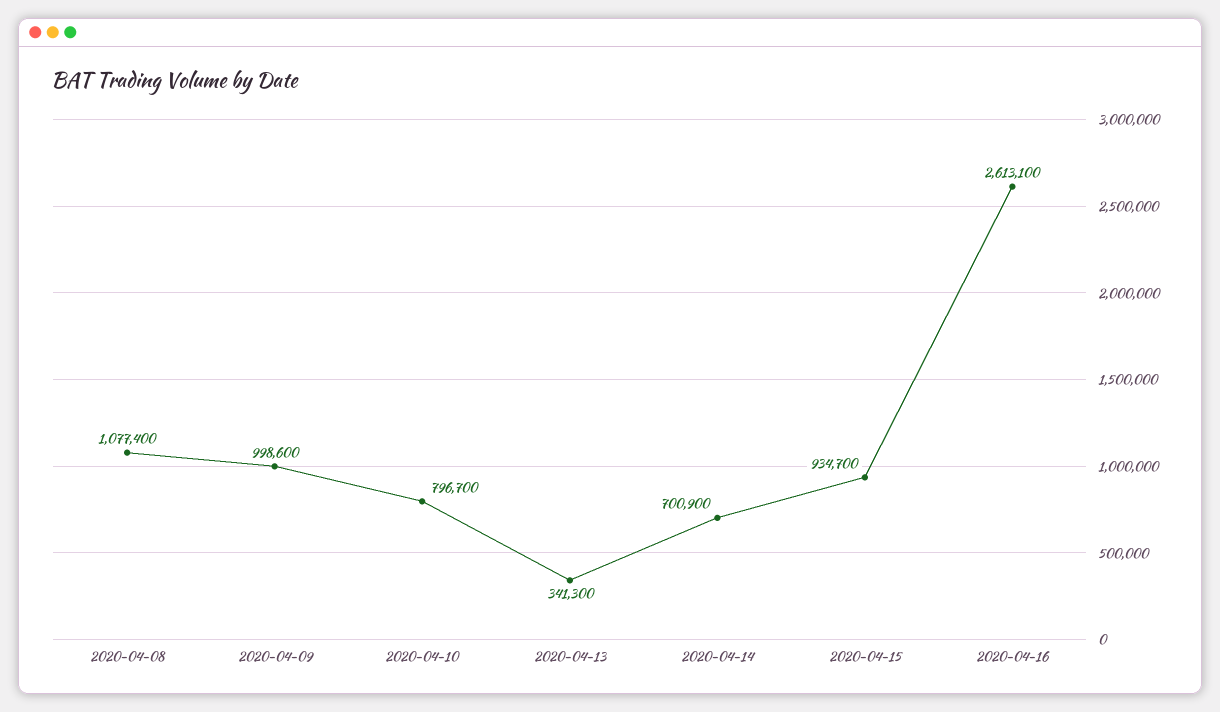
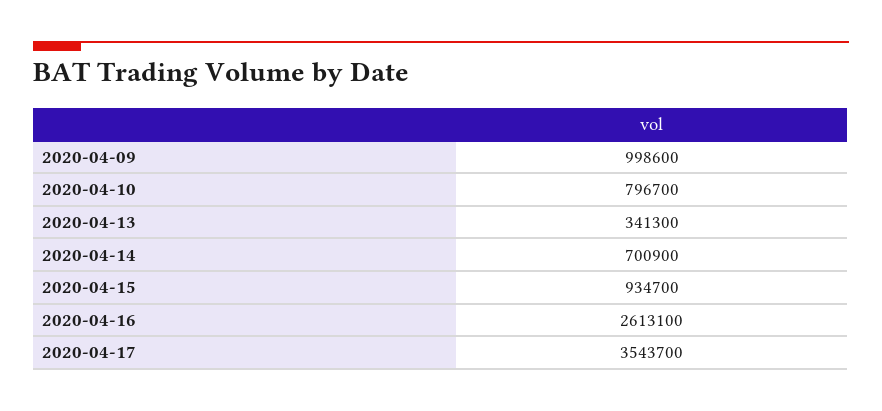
2020-04-08: 1077400 -> none
2020-04-17: none -> 3543700

